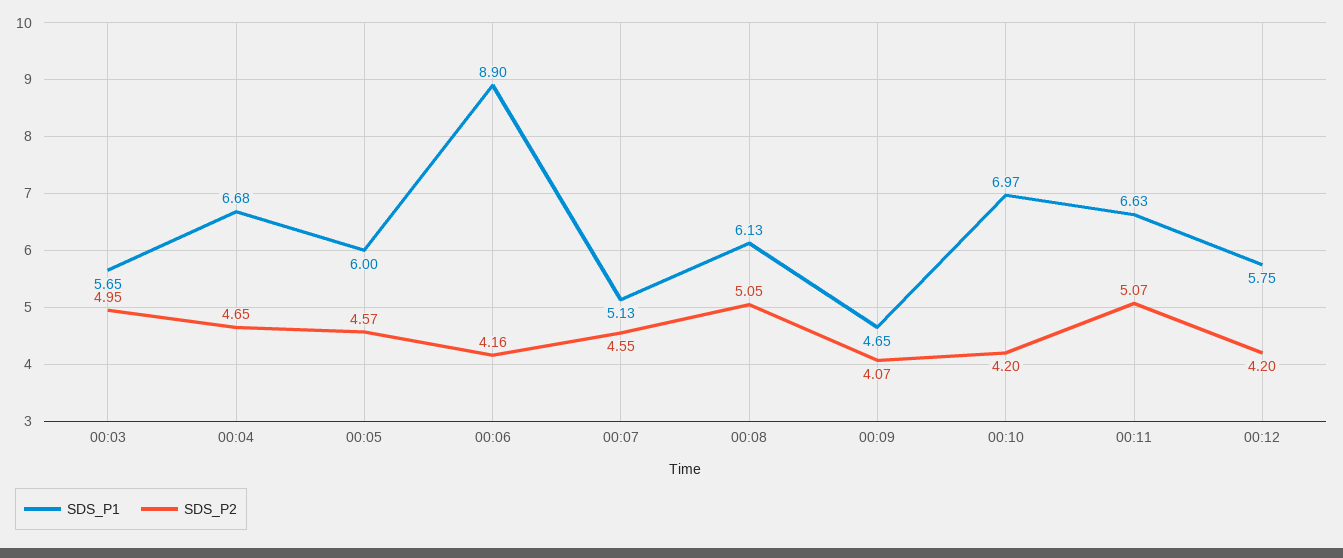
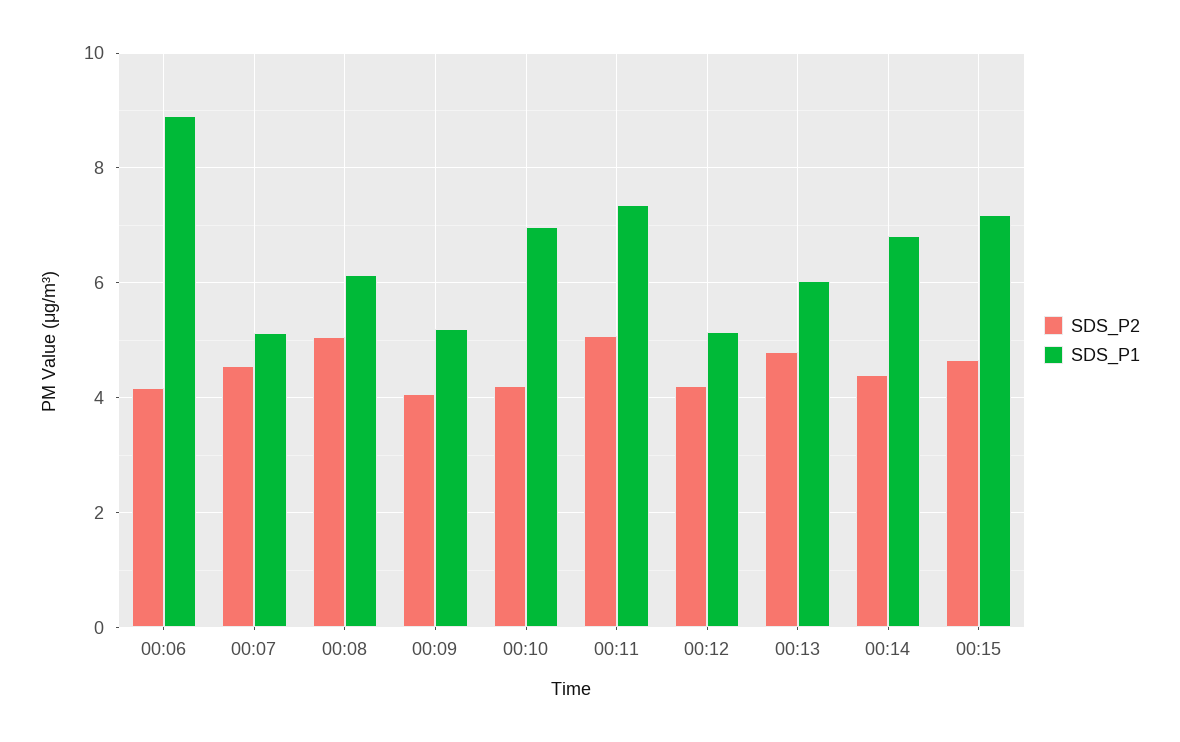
SDS_P1, 00:03: 5.65 -> none
SDS_P2, 00:03: 4.95 -> none
SDS_P1, 00:04: 6.68 -> none
SDS_P2, 00:04: 4.65 -> none
SDS_P1, 00:05: 6 -> none
SDS_P2, 00:05: 4.57 -> none
SDS_P1, 00:09: 4.65 -> 5.2
SDS_P1, 00:11: 6.63 -> 7.4
SDS_P1, 00:12: 5.75 -> 5.2
SDS_P2, 00:13: none -> 4.8
SDS_P1, 00:13: none -> 6
SDS_P2, 00:14: none -> 4.4
SDS_P1, 00:14: none -> 6.8
SDS_P2, 00:15: none -> 4.6
SDS_P1, 00:15: none -> 7.2

